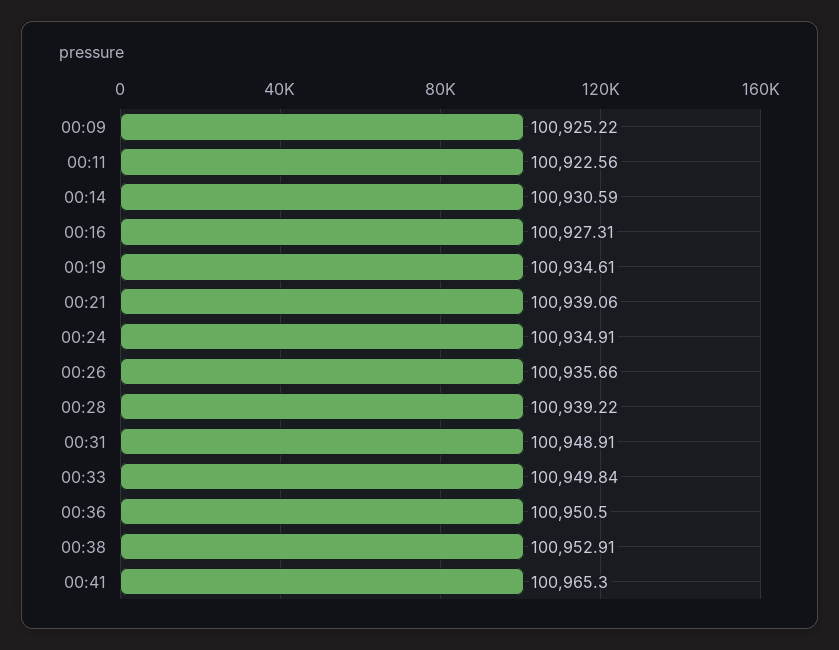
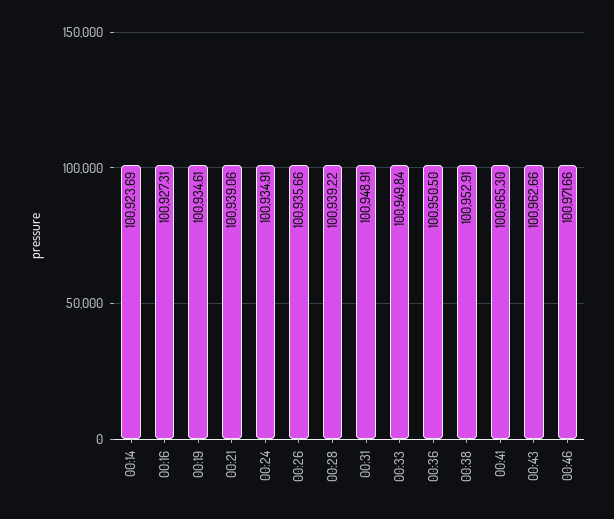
00:09: 100925.22 -> none
00:11: 100922.56 -> none
00:14: 100930.59 -> 100923.69
00:43: none -> 100962.66
00:46: none -> 100971.66

